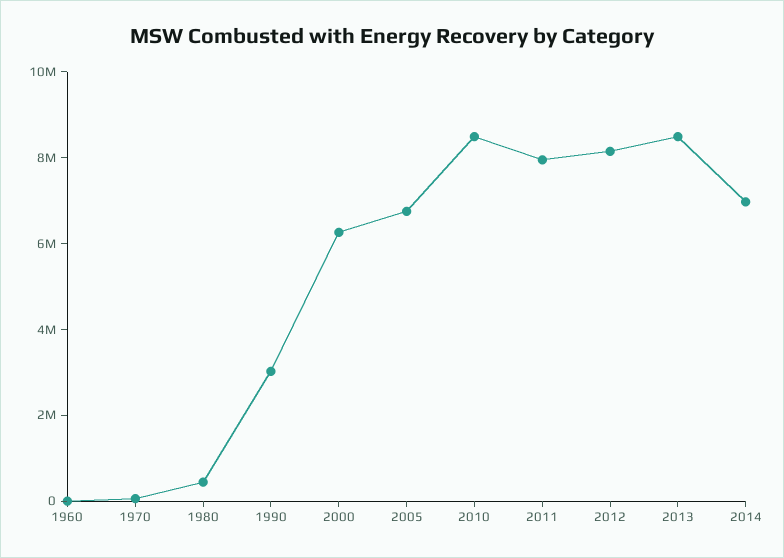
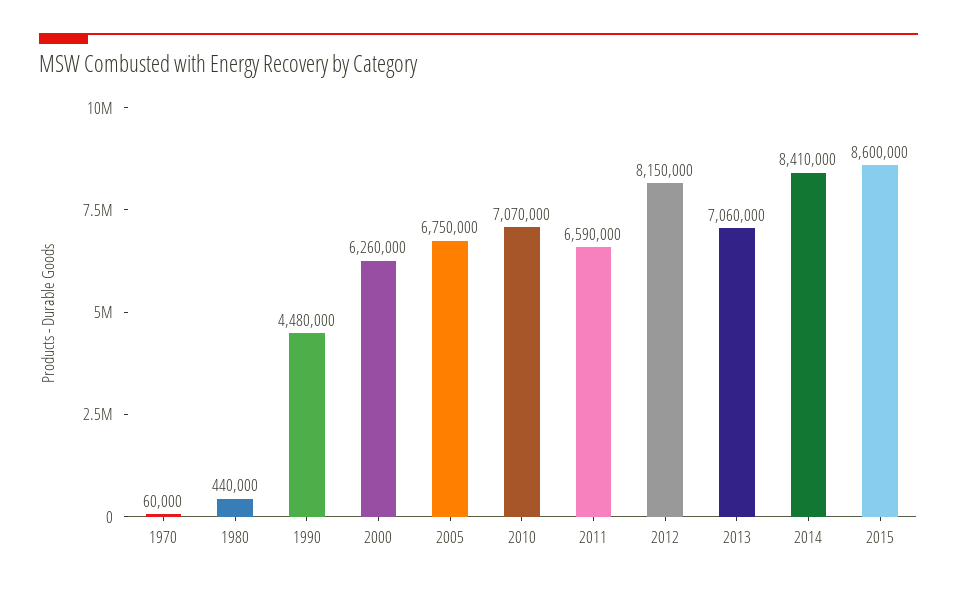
1960: 0 -> none
1990: 3000000 -> 4480000
2010: 8500000 -> 7070000
2011: 8000000 -> 6590000
2013: 8500000 -> 7060000
2014: 7000000 -> 8410000
2015: none -> 8600000

